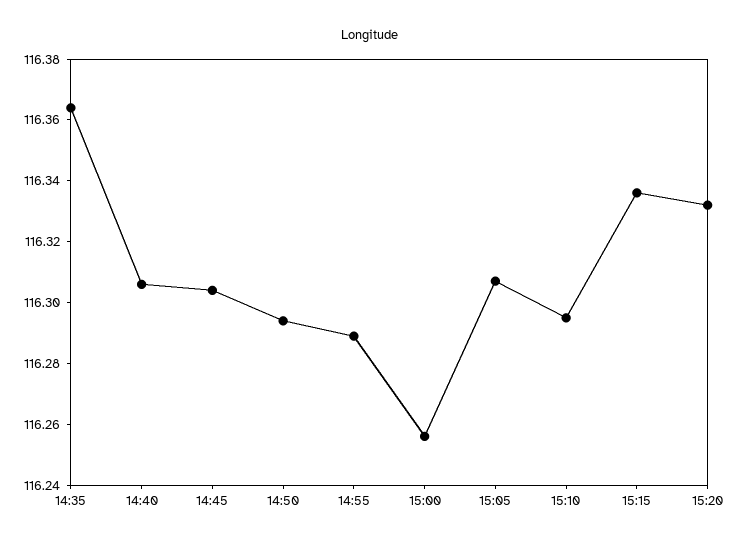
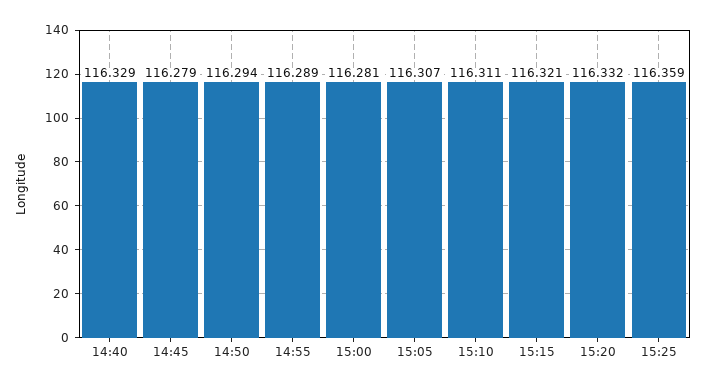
14:35: 116.365 -> none
14:40: 116.305 -> 116.329
14:45: 116.305 -> 116.279
15:00: 116.255 -> 116.281
15:10: 116.295 -> 116.311
15:15: 116.335 -> 116.321
15:25: none -> 116.359

